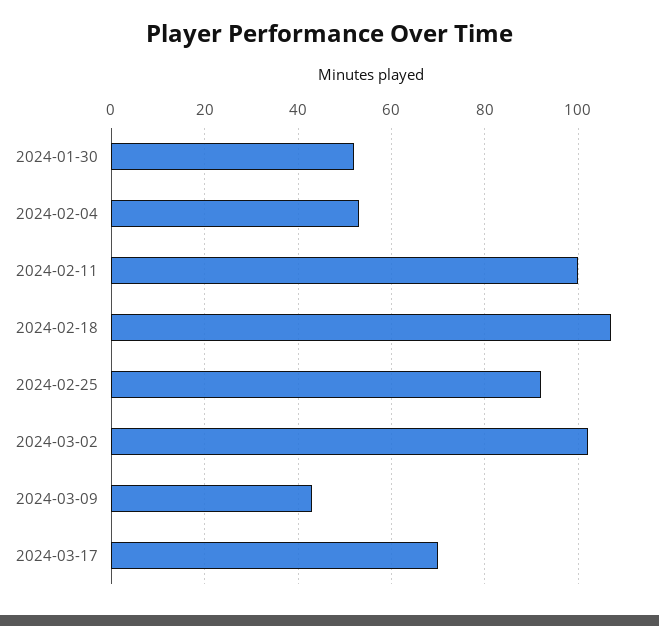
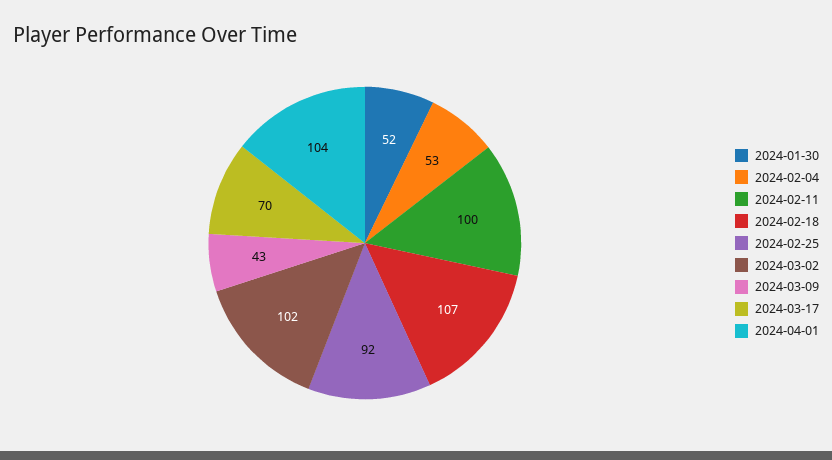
2024-04-01: none -> 104

